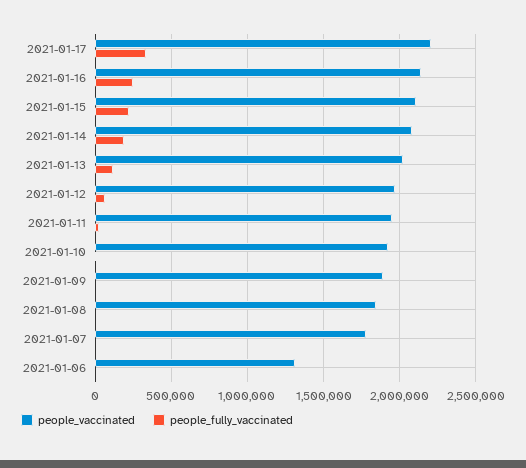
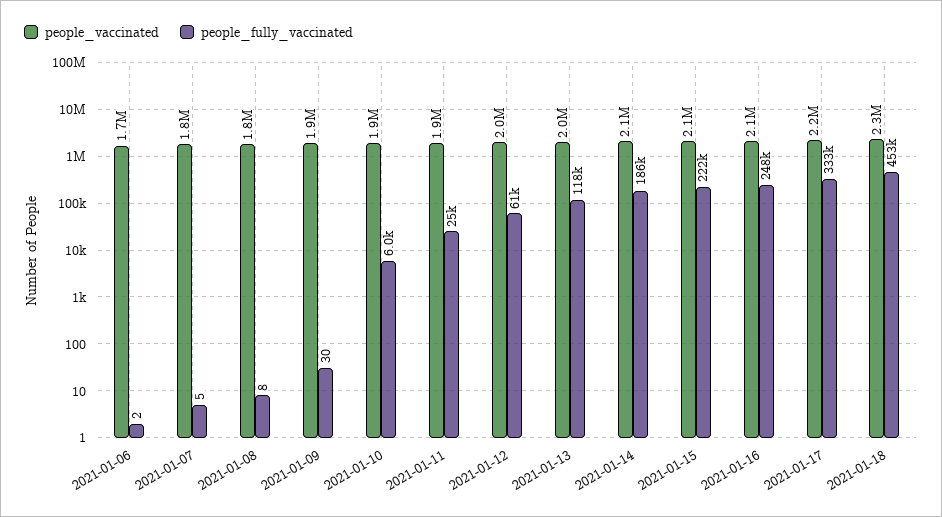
people_vaccinated, 2021-01-06: 1300000 -> 1700000
people_vaccinated, 2021-01-18: none -> 2300000
people_fully_vaccinated, 2021-01-18: none -> 453000

